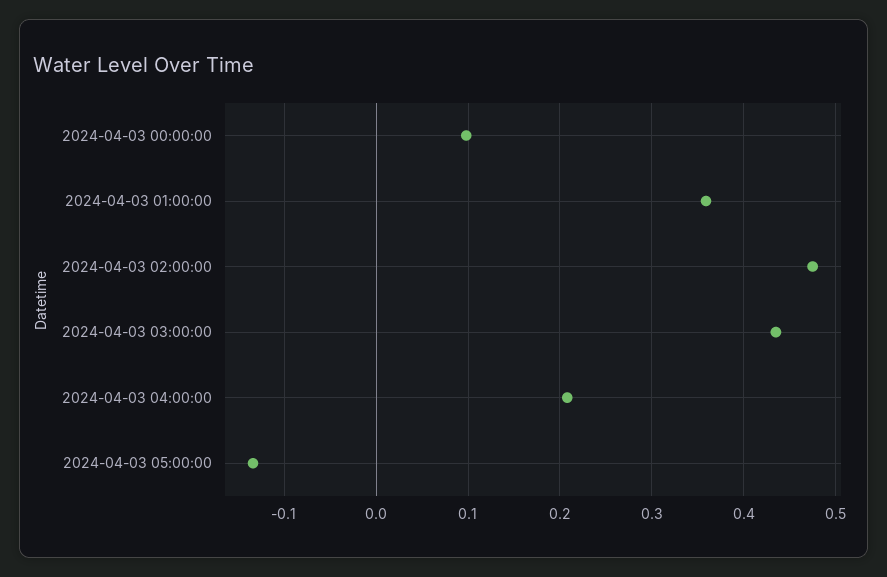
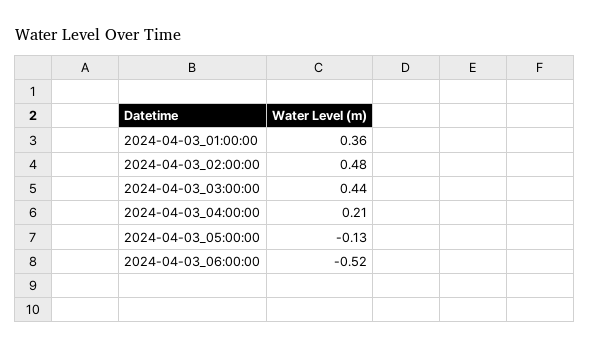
2024-04-03 00:00:00: 0.1 -> none
2024-04-03_06:00:00: none -> -0.52

